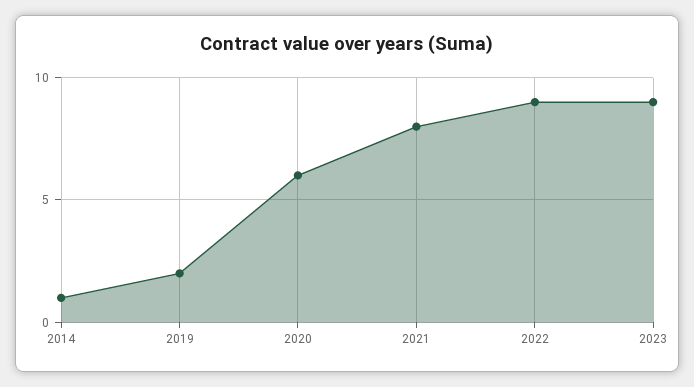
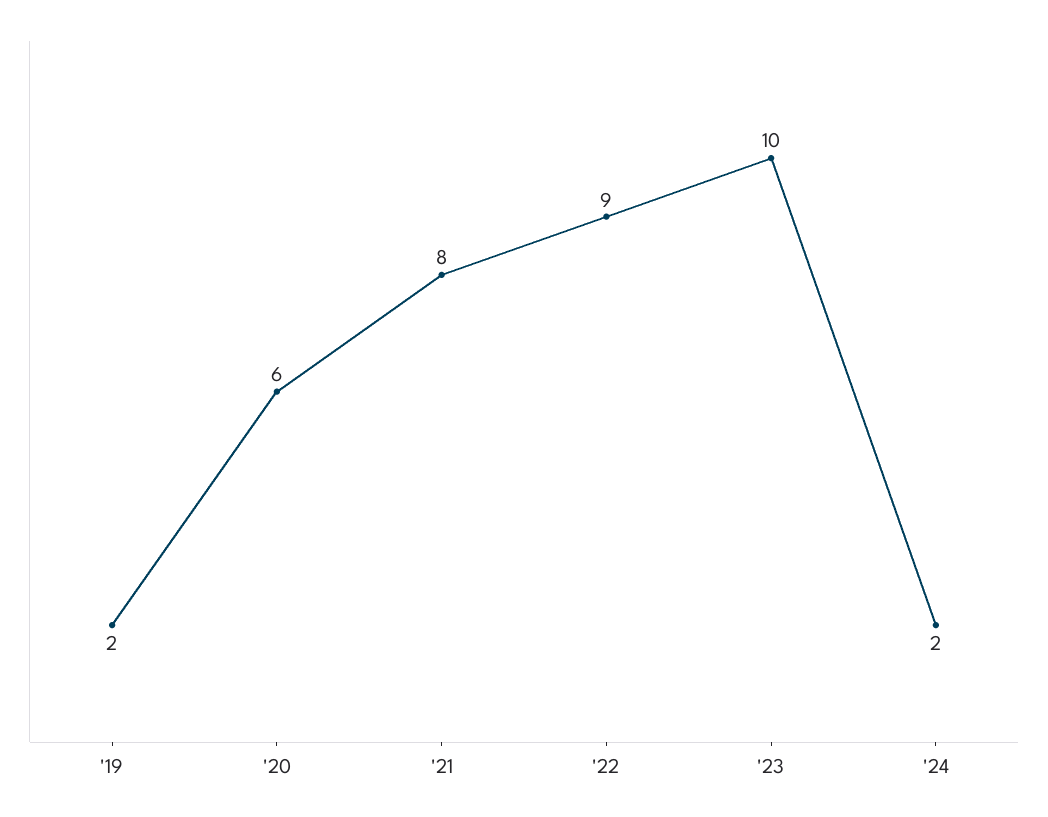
2014: 1 -> none
2023: 9 -> 10
'24: none -> 2

